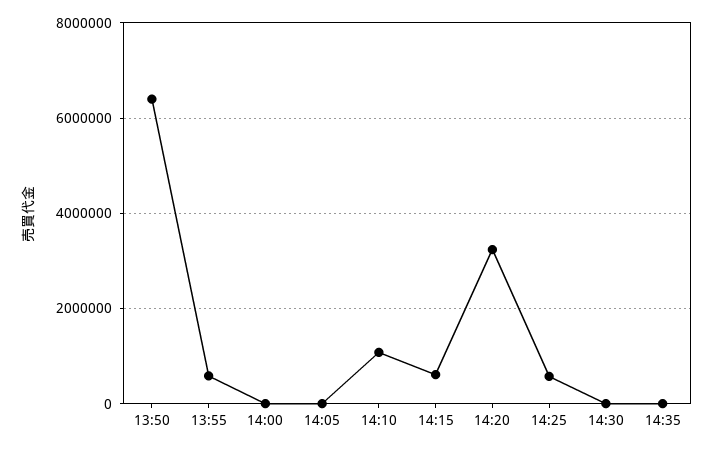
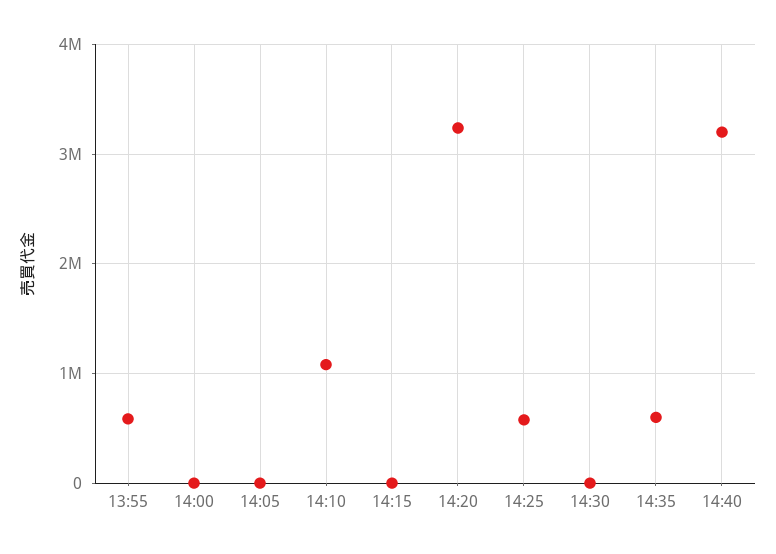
13:50: 6400000 -> none
14:15: 600000 -> 0
14:35: 0 -> 600000
14:40: none -> 3200000

